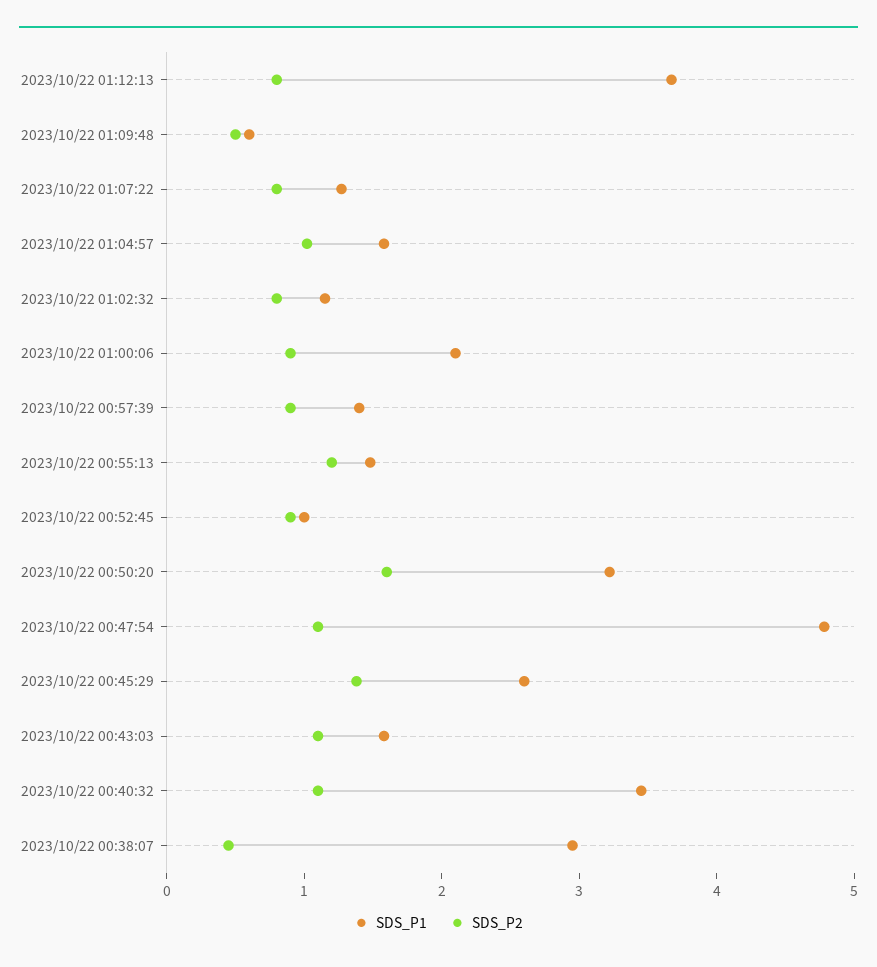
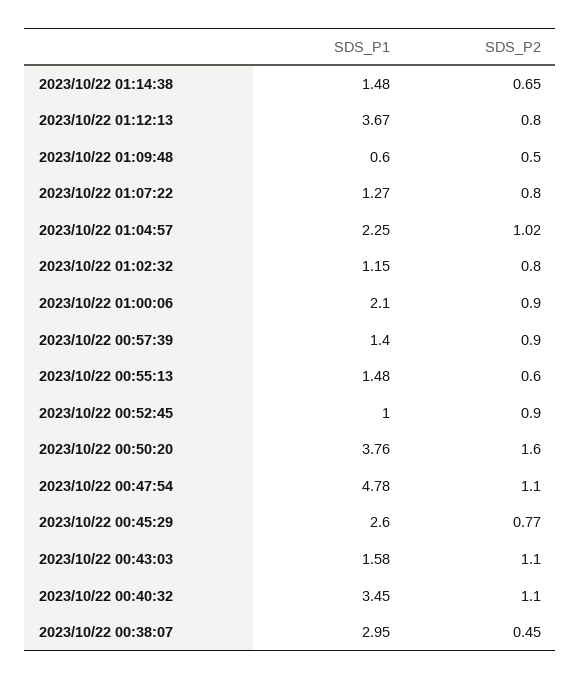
SDS_P1, 2023/10/22 01:04:57: 1.6 -> 2.25
SDS_P2, 2023/10/22 00:55:13: 1.2 -> 0.6
SDS_P1, 2023/10/22 00:50:20: 3.2 -> 3.76
SDS_P2, 2023/10/22 00:45:29: 1.4 -> 0.77
SDS_P1, 2023/10/22 01:14:38: none -> 1.48
SDS_P2, 2023/10/22 01:14:38: none -> 0.65

